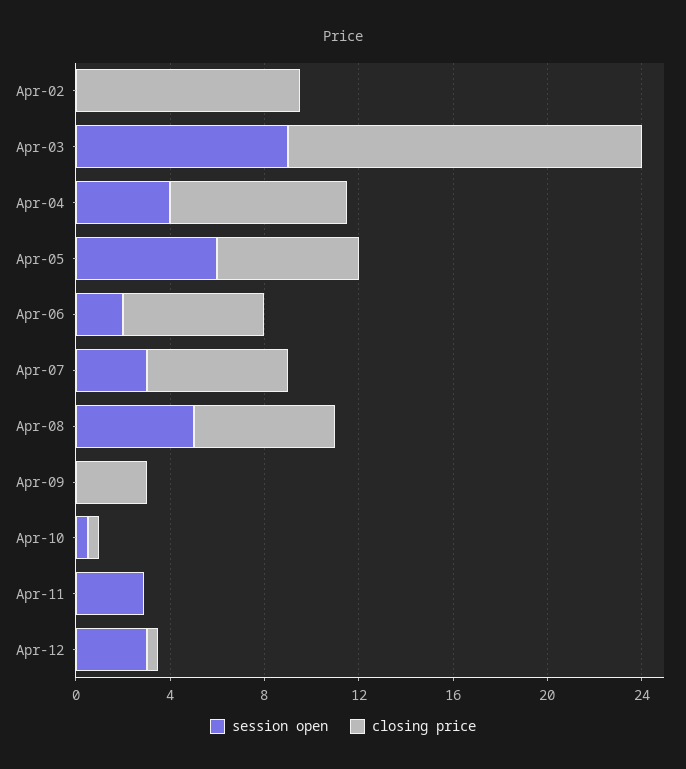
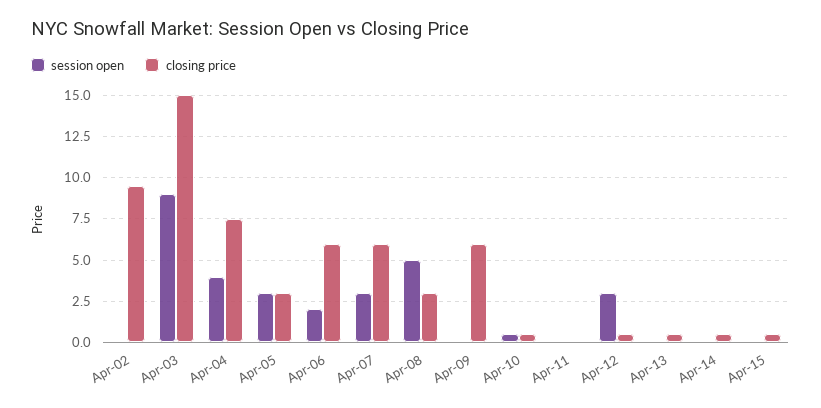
session open, Apr-05: 6 -> 3
closing price, Apr-05: 6 -> 3
closing price, Apr-08: 6 -> 3
closing price, Apr-09: 3 -> 6
session open, Apr-11: 3 -> 0
session open, Apr-13: none -> 0
closing price, Apr-13: none -> 0.5
session open, Apr-14: none -> 0
closing price, Apr-14: none -> 0.5
session open, Apr-15: none -> 0
closing price, Apr-15: none -> 0.5

